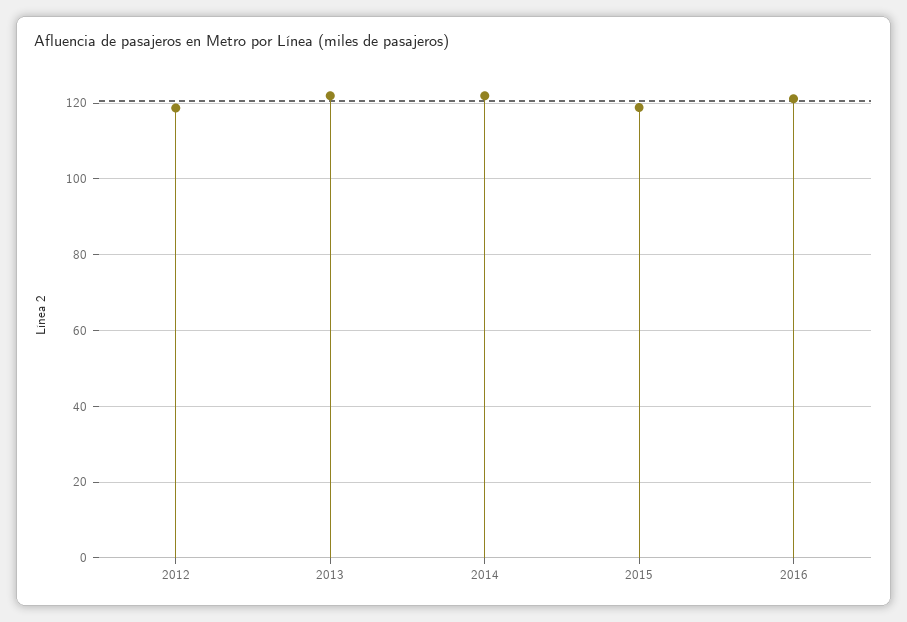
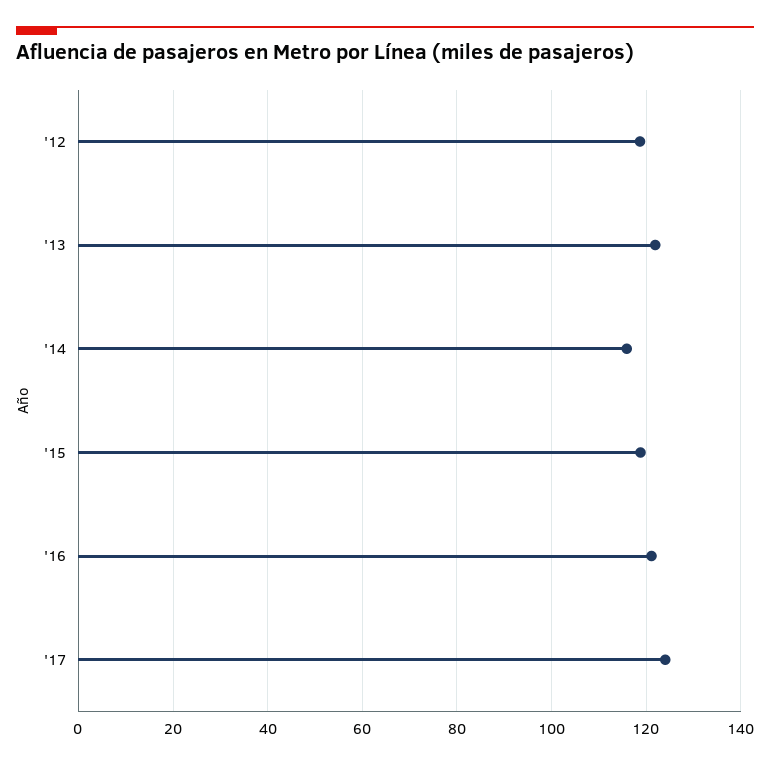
2014: 122 -> 116
'17: none -> 124

